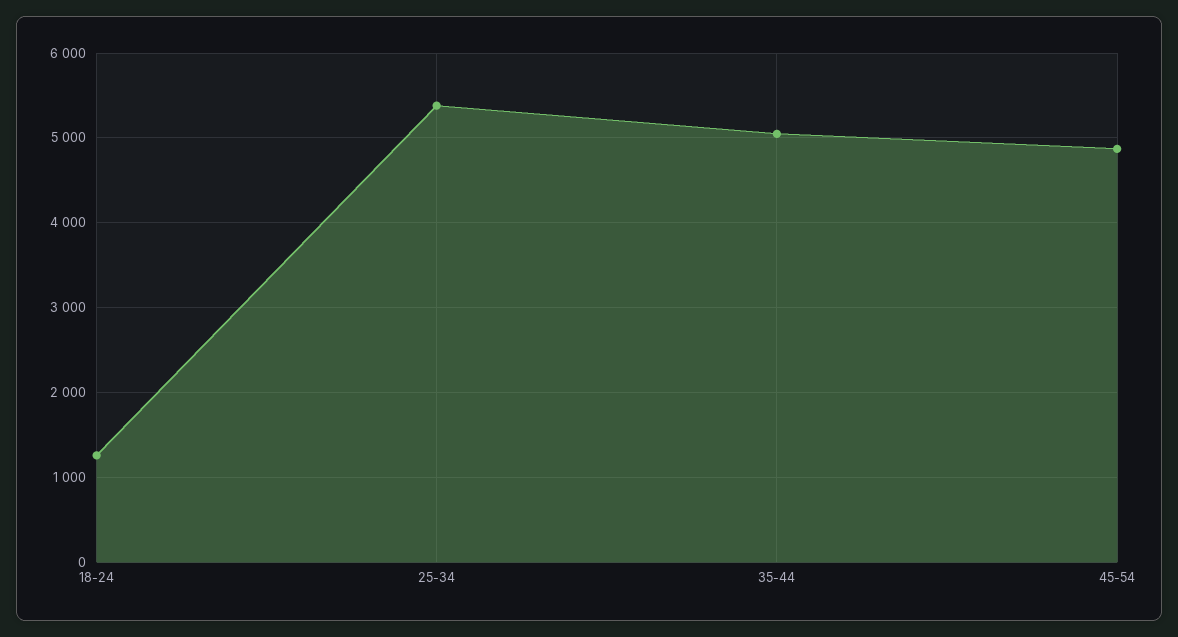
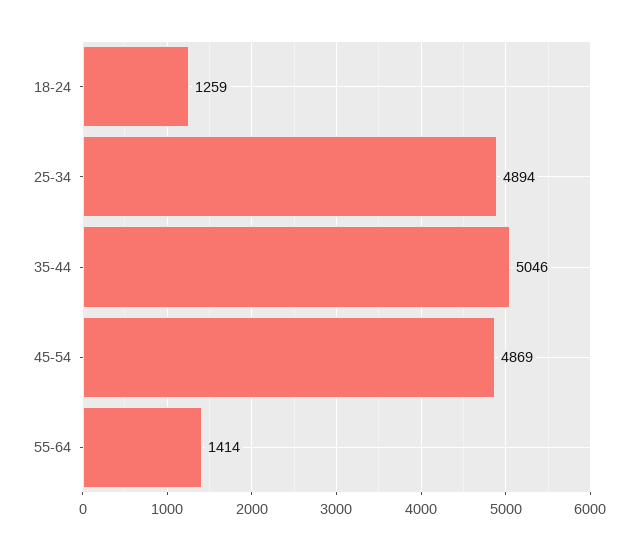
25-34: 5400 -> 4894
55-64: none -> 1414

